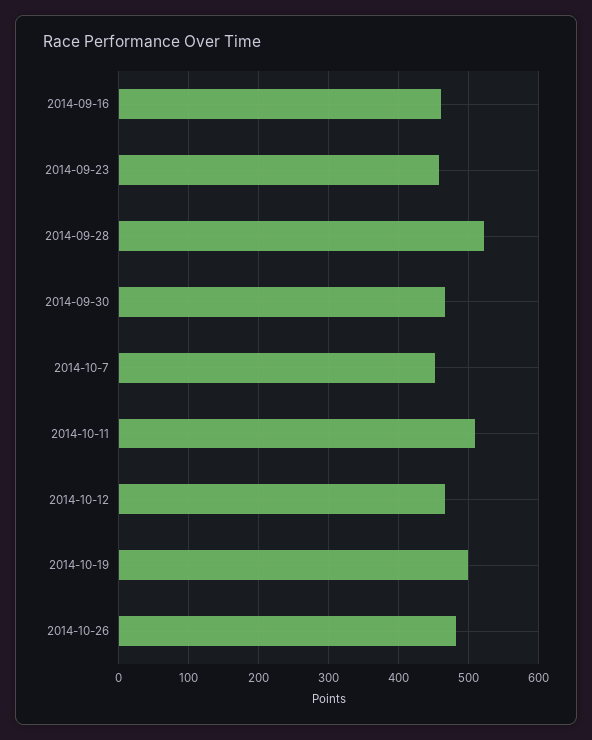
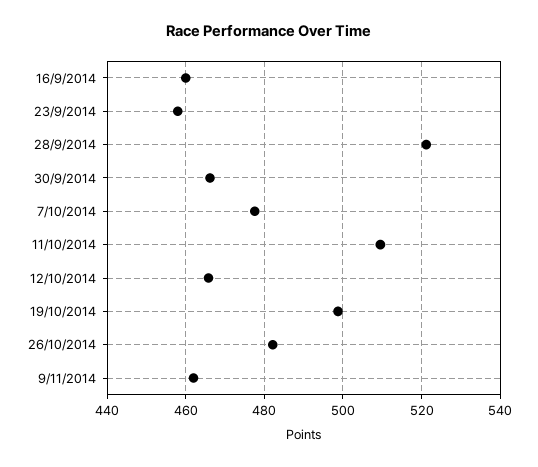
2014-10-7: 450 -> 478
9/11/2014: none -> 462

